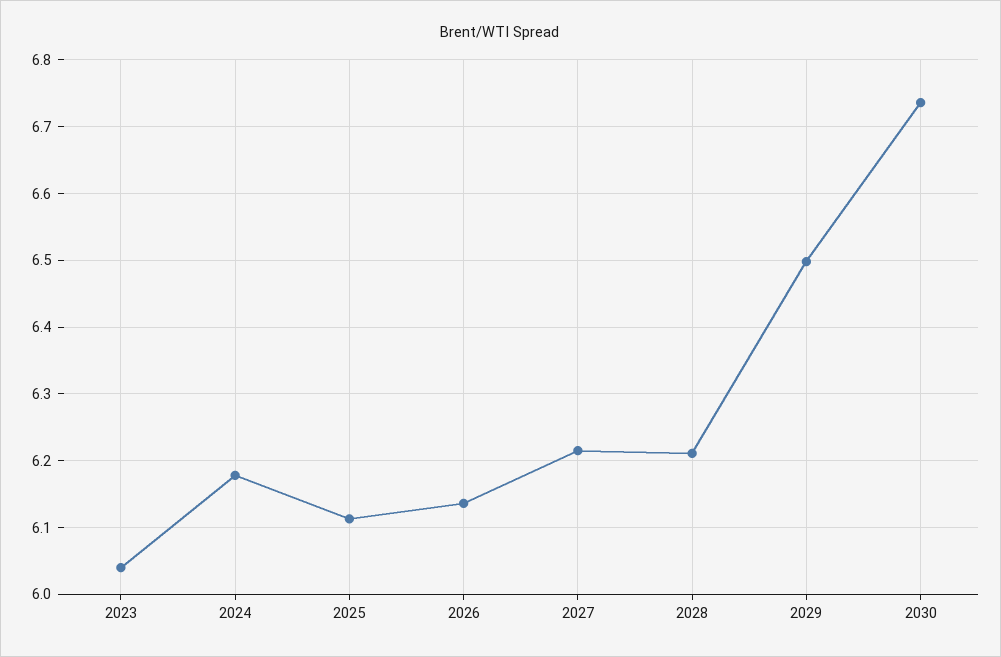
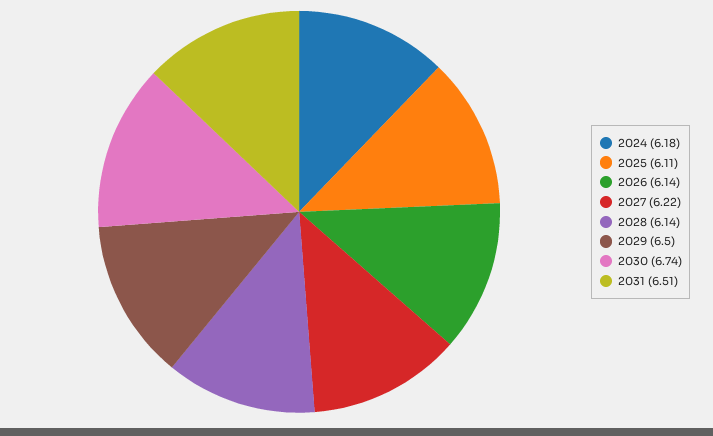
2023: 6.04 -> none
2028: 6.21 -> 6.14
2031: none -> 6.51

